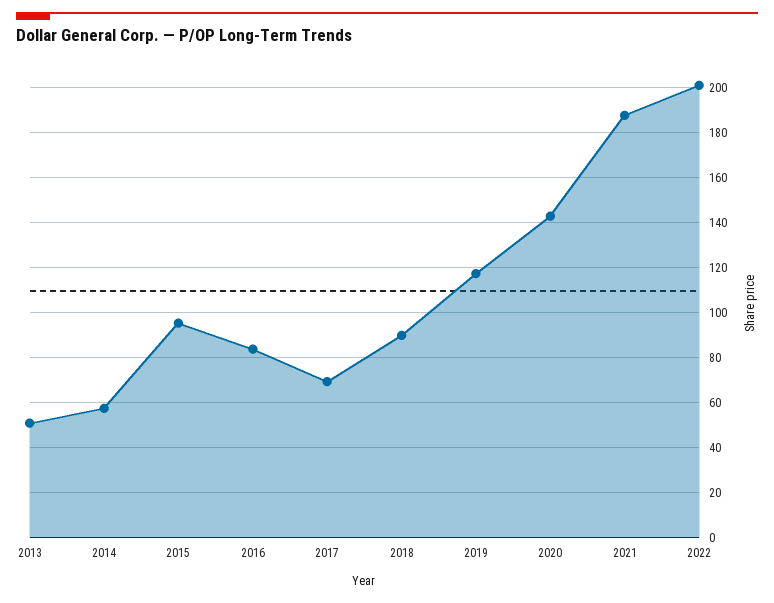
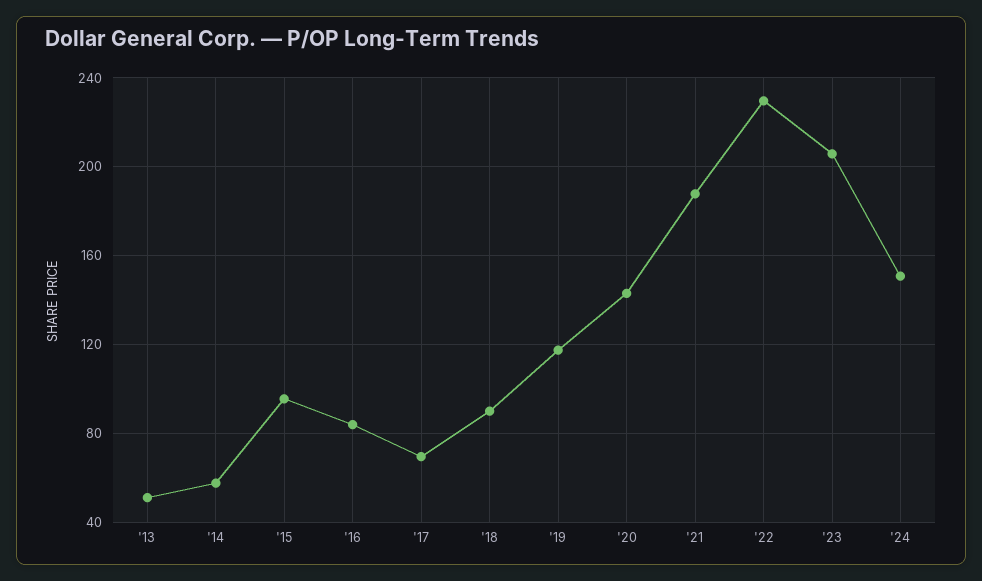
2022: 200 -> 230
'23: none -> 205
'24: none -> 150

